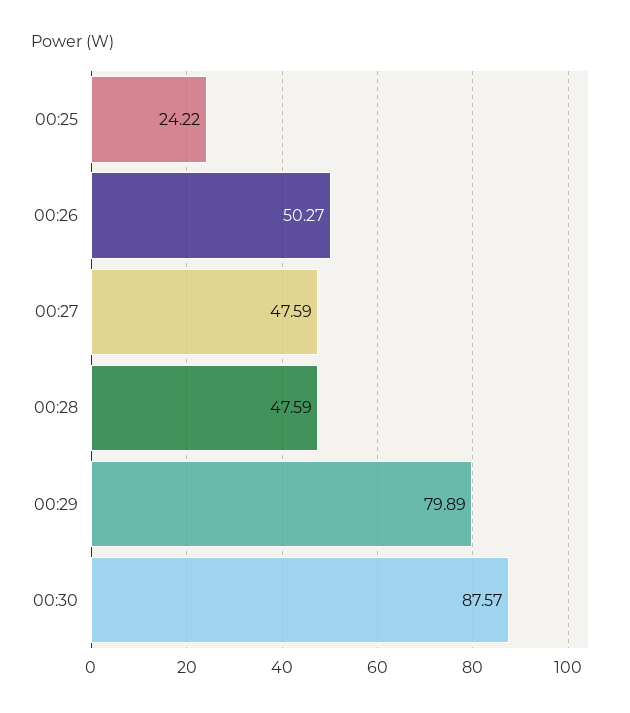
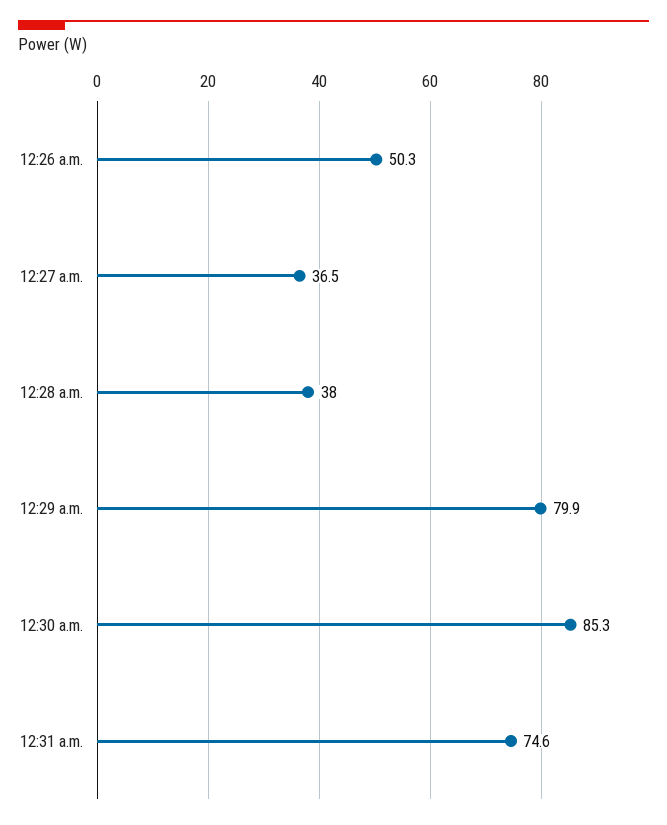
00:25: 24.22 -> none
00:27: 47.59 -> 36.5
00:28: 47.59 -> 38
00:30: 87.57 -> 85.3
12:31 a.m.: none -> 74.6

